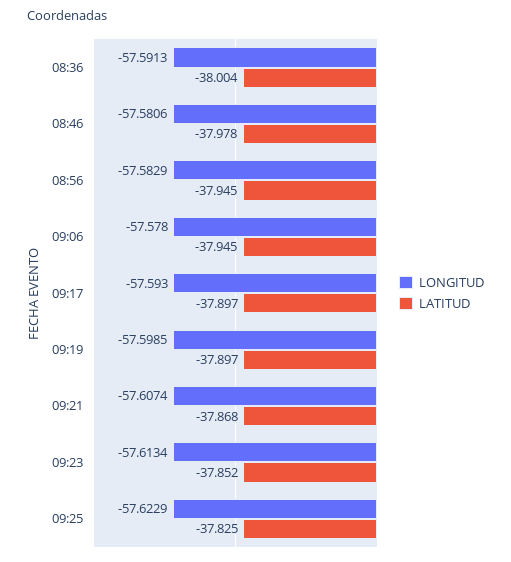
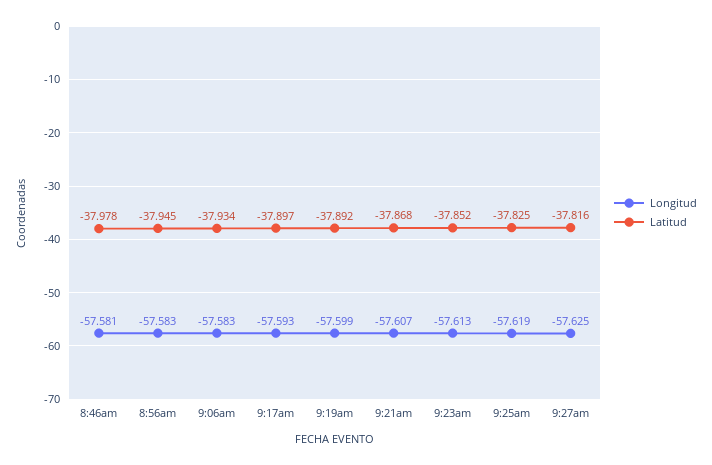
LONGITUD, 08:36: -57.5913 -> none
LATITUD, 08:36: -38.004 -> none
LONGITUD, 09:06: -57.578 -> -57.583
LATITUD, 09:06: -37.945 -> -37.934
LATITUD, 09:19: -37.897 -> -37.892
LONGITUD, 09:25: -57.6229 -> -57.619
LONGITUD, 9:27am: none -> -57.625
LATITUD, 9:27am: none -> -37.816

